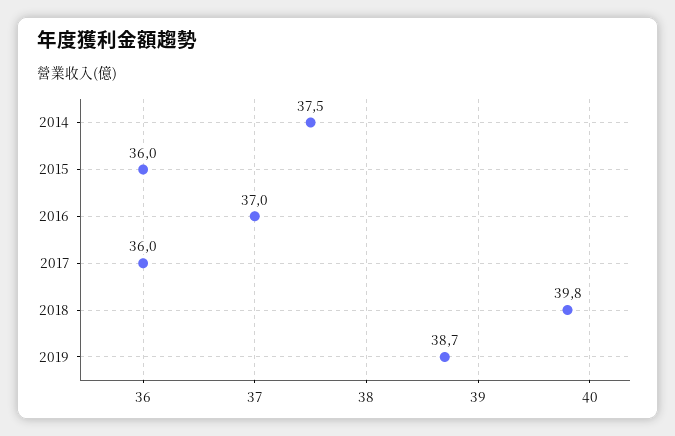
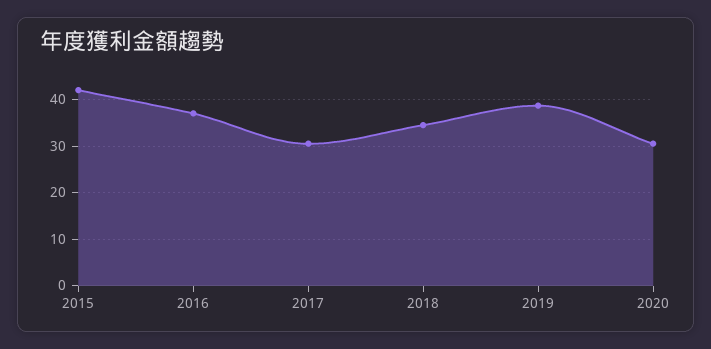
2014: 37.5 -> none
2015: 36 -> 42
2017: 36 -> 30
2018: 39.8 -> 34
2020: none -> 30

